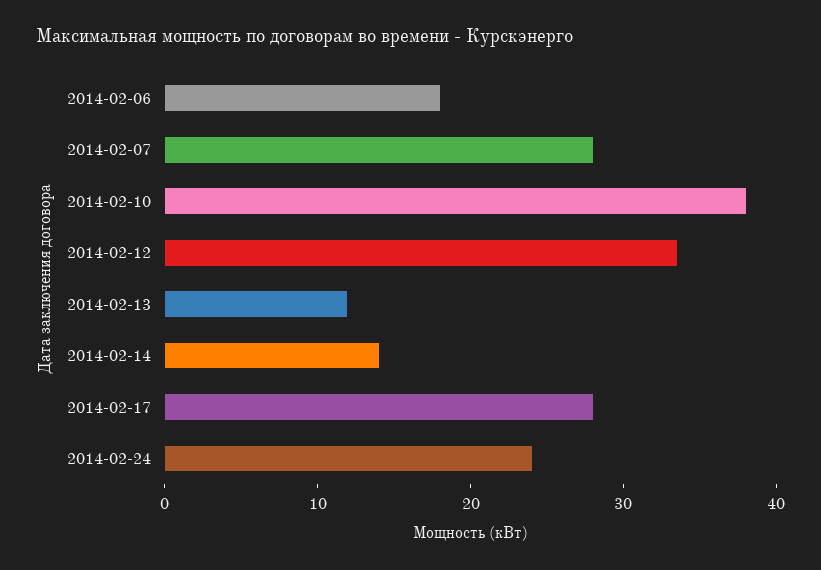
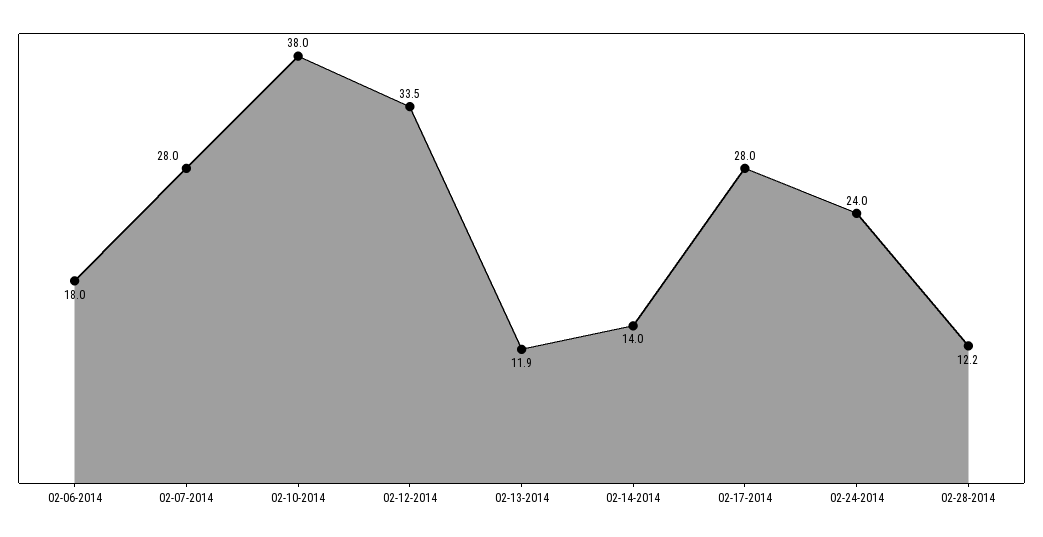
02-28-2014: none -> 12.2

